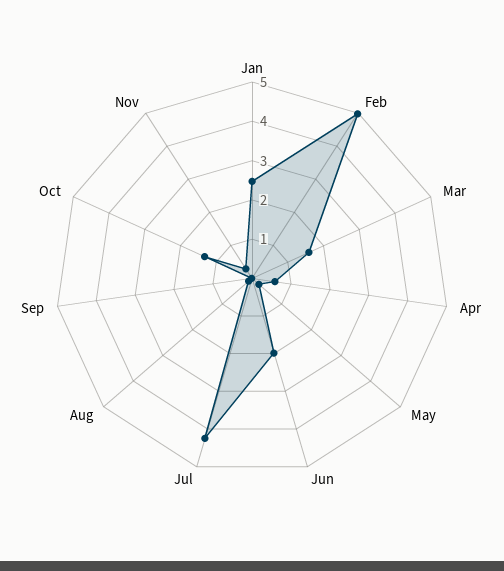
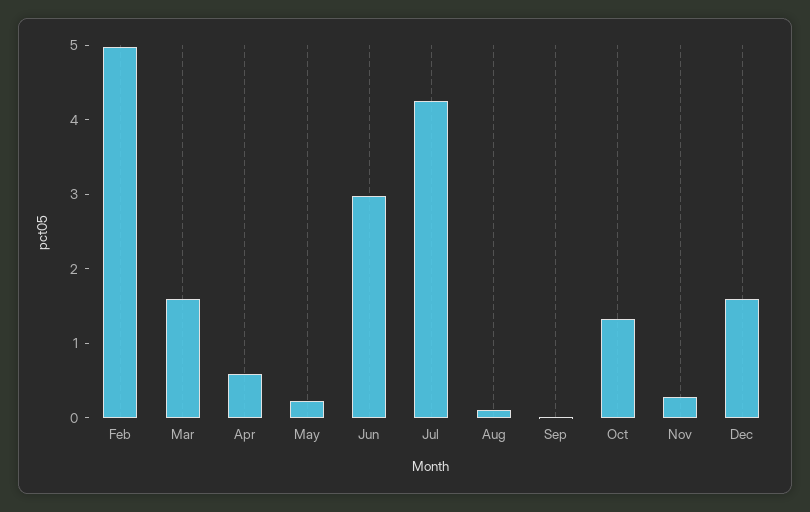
Jan: 2.5 -> none
Jun: 2 -> 3
Dec: none -> 1.6

